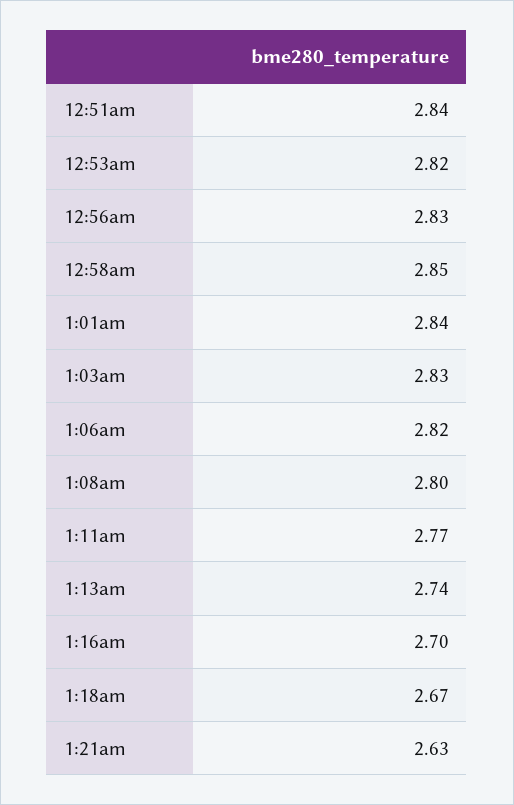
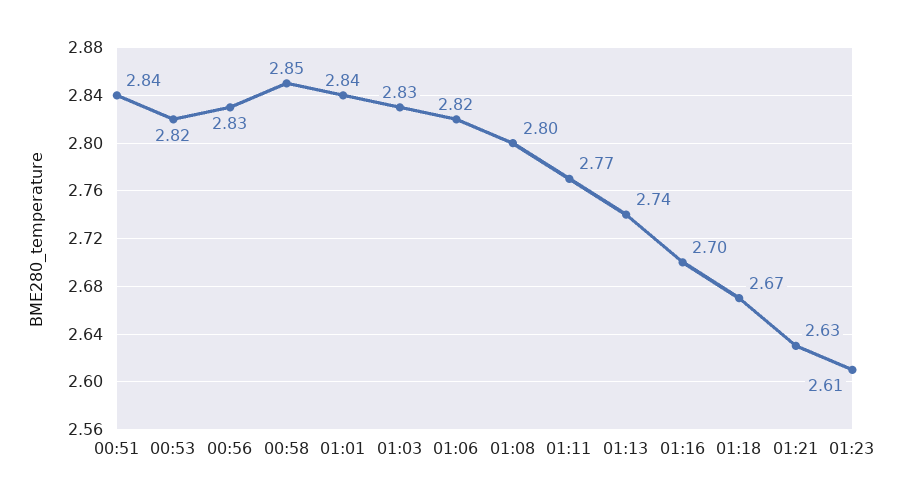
01:23: none -> 2.61

